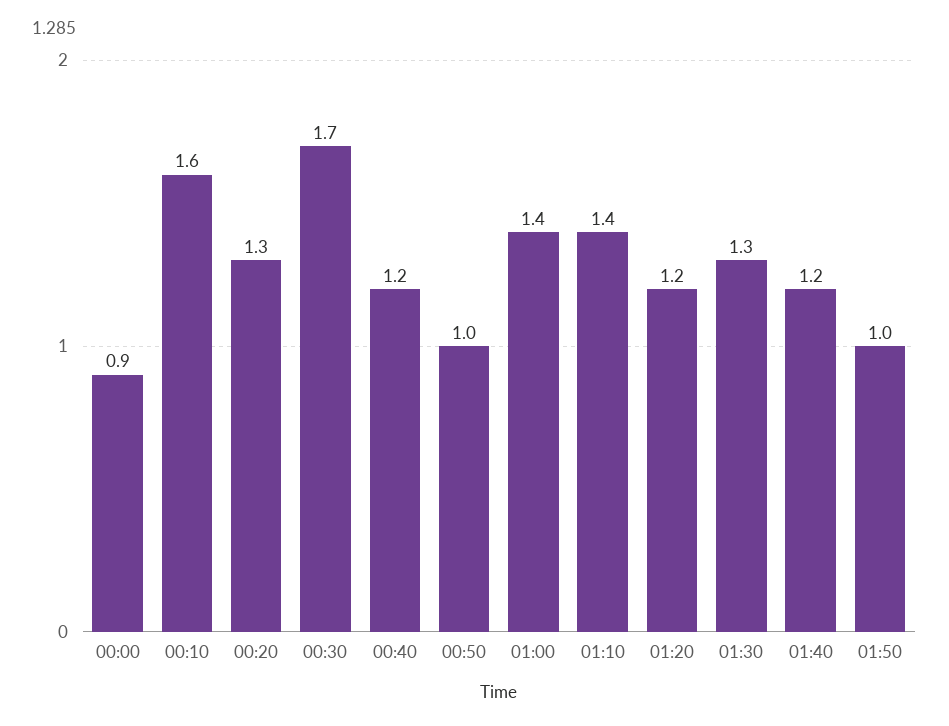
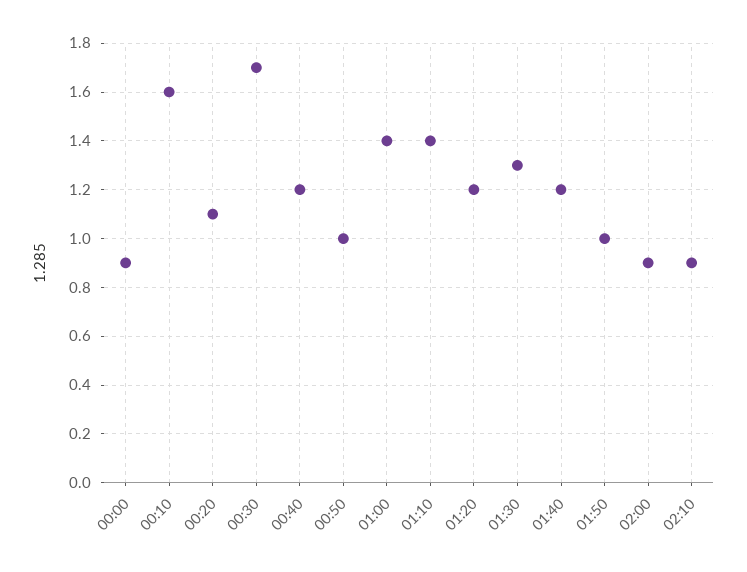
00:20: 1.3 -> 1.1
02:00: none -> 0.9
02:10: none -> 0.9

